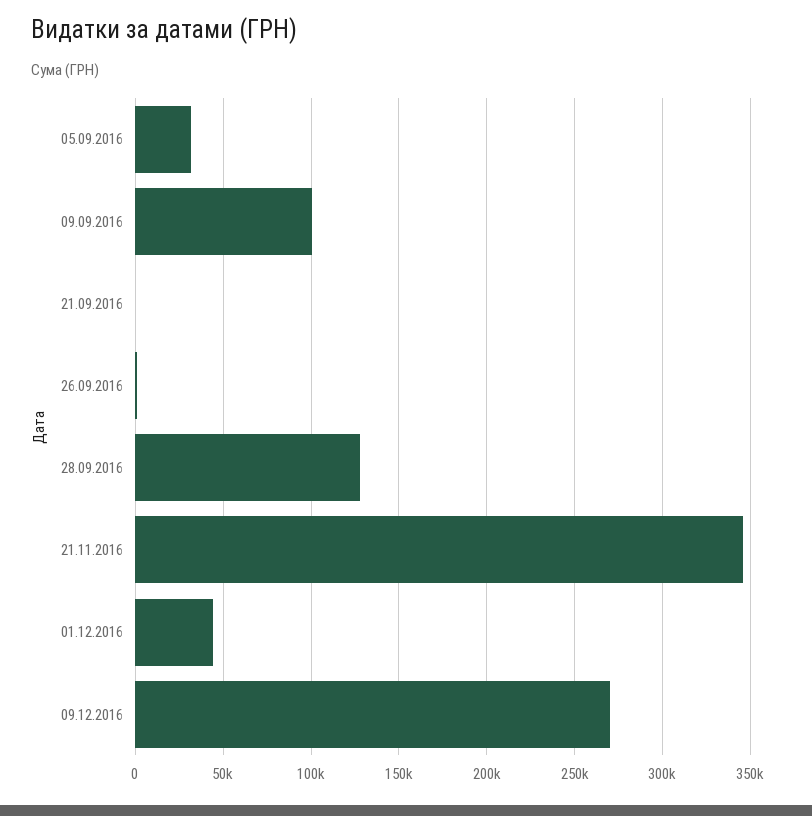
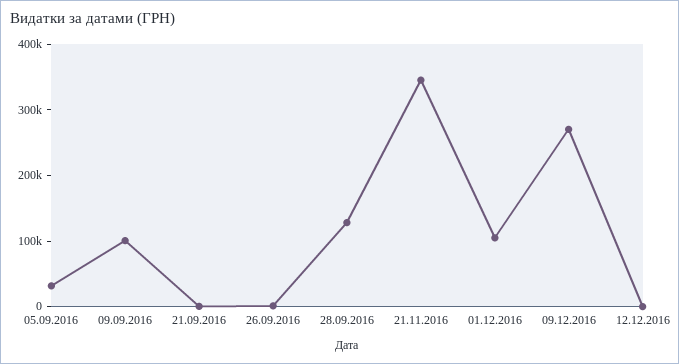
01.12.2016: 45000 -> 100000
12.12.2016: none -> 0

